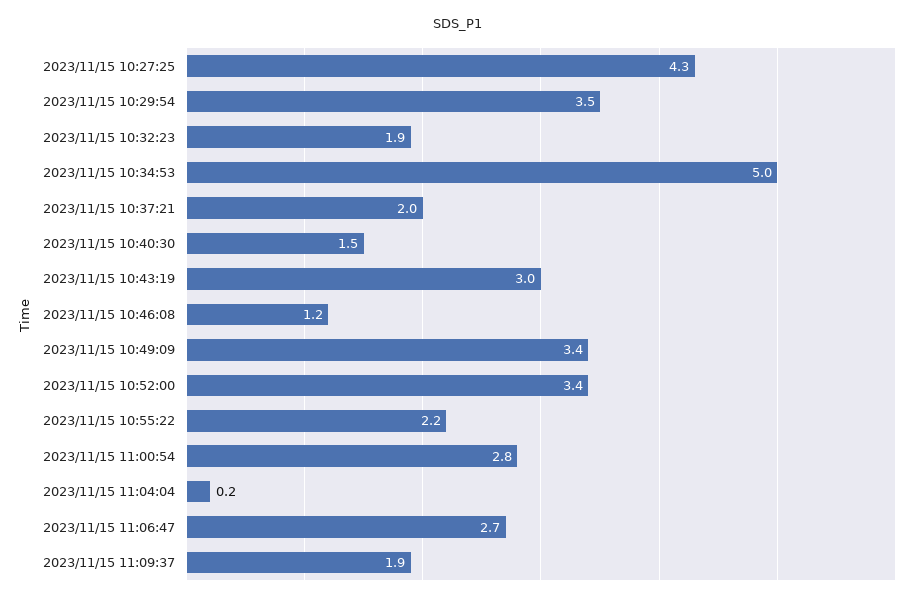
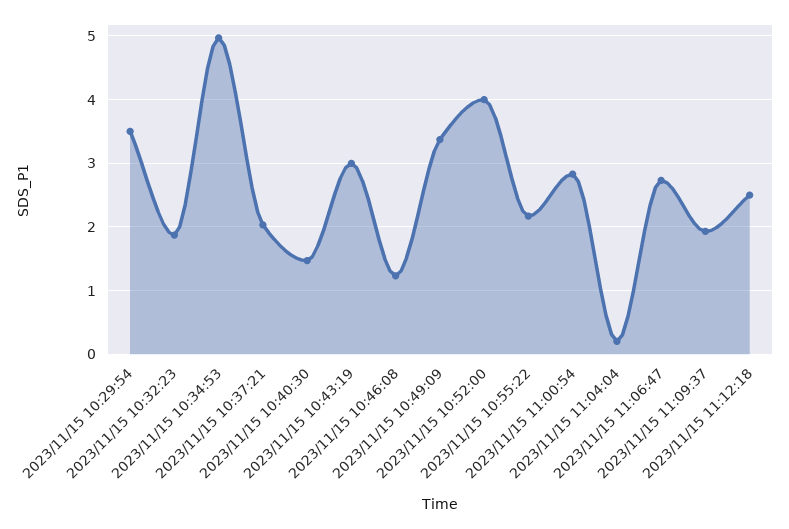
2023/11/15 10:27:25: 4.3 -> none
2023/11/15 10:52:00: 3.4 -> 4
2023/11/15 11:12:18: none -> 2.5

